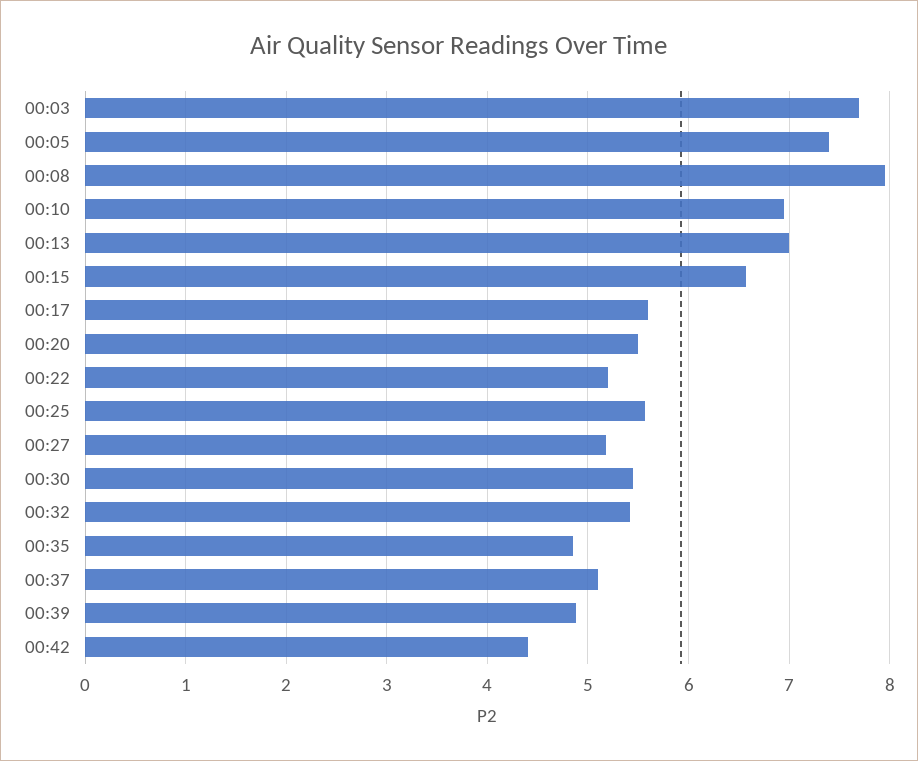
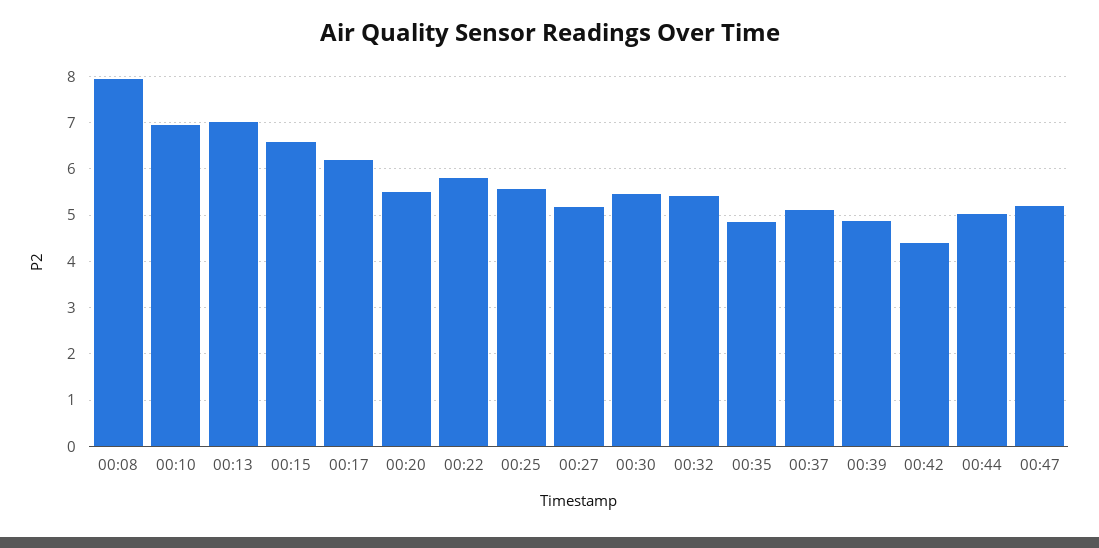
00:03: 7.7 -> none
00:05: 7.4 -> none
00:17: 5.6 -> 6.2
00:22: 5.2 -> 5.8
00:44: none -> 5
00:47: none -> 5.2

